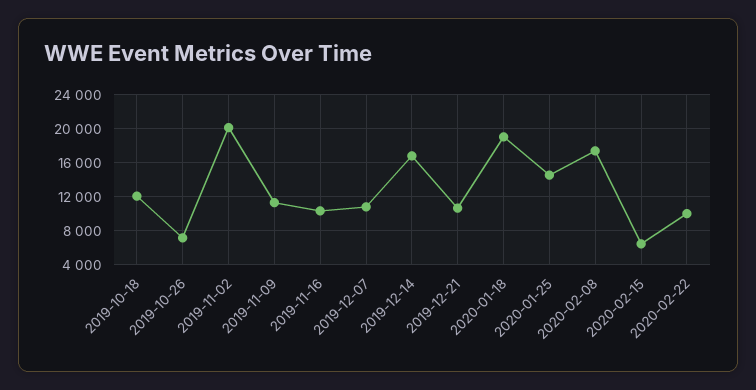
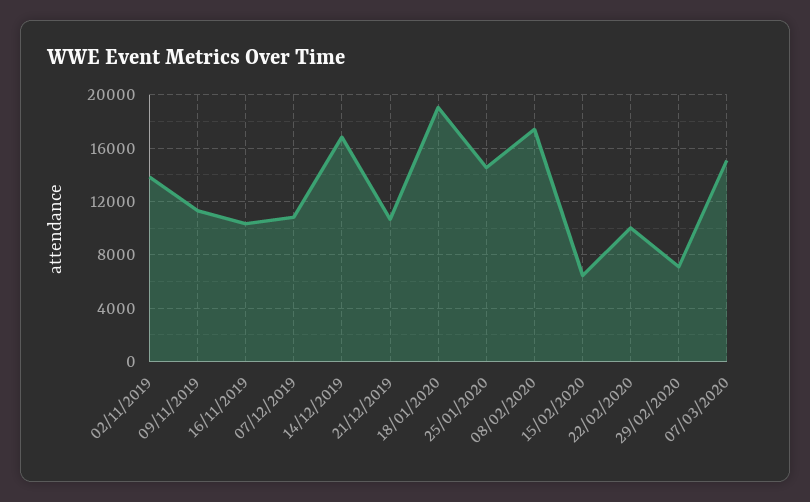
2019-10-18: 12000 -> none
2019-10-26: 7000 -> none
2019-11-02: 20000 -> 14000
29/02/2020: none -> 7000
07/03/2020: none -> 15000

